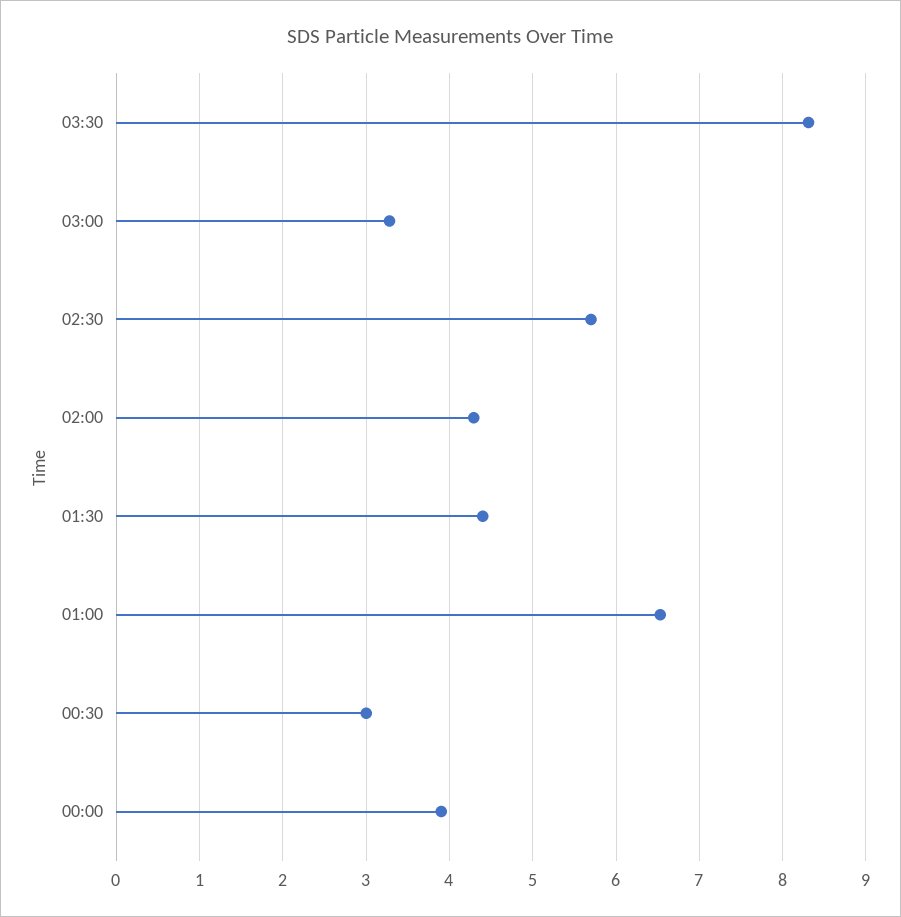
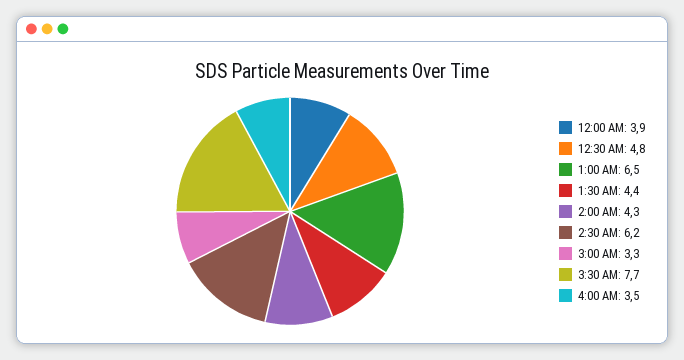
03:30: 8.3 -> 7.7
02:30: 5.7 -> 6.2
00:30: 3 -> 4.8
4:00 AM: none -> 3.5

